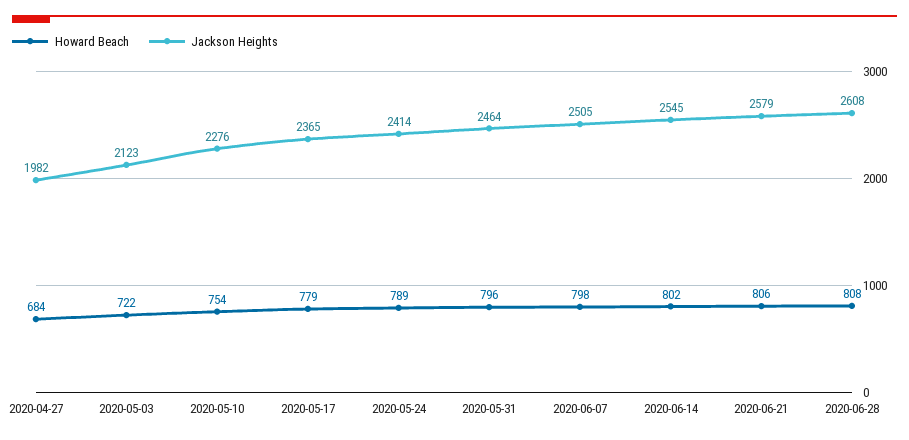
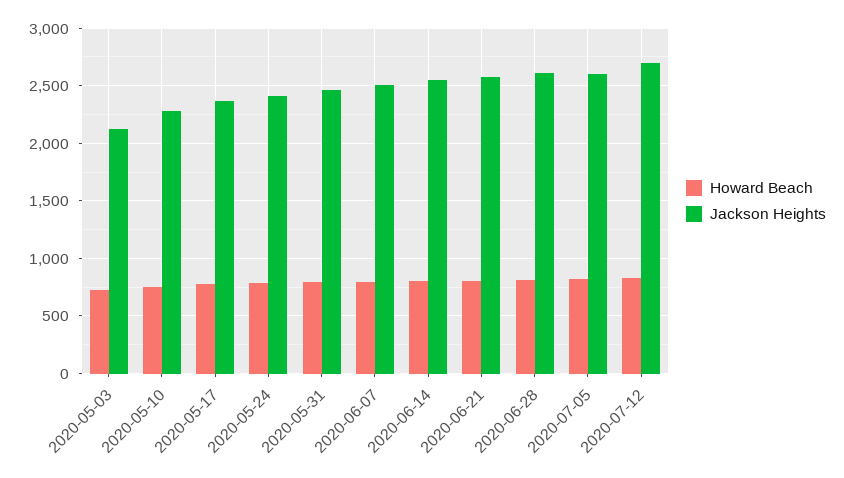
Howard Beach, 2020-04-27: 684 -> none
Jackson Heights, 2020-04-27: 1982 -> none
Howard Beach, 2020-07-05: none -> 800
Jackson Heights, 2020-07-05: none -> 2600
Howard Beach, 2020-07-12: none -> 800
Jackson Heights, 2020-07-12: none -> 2700

